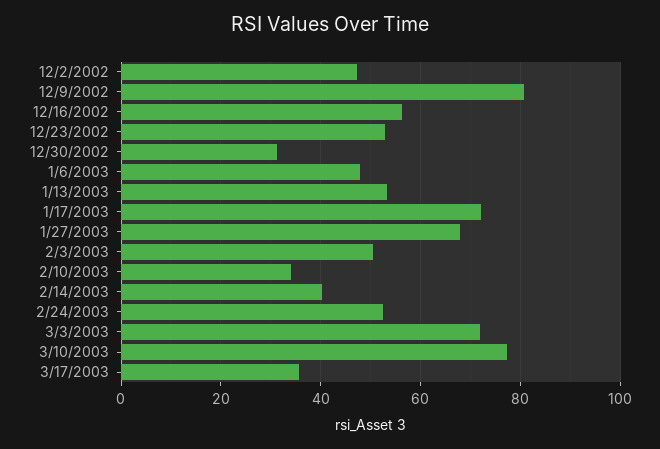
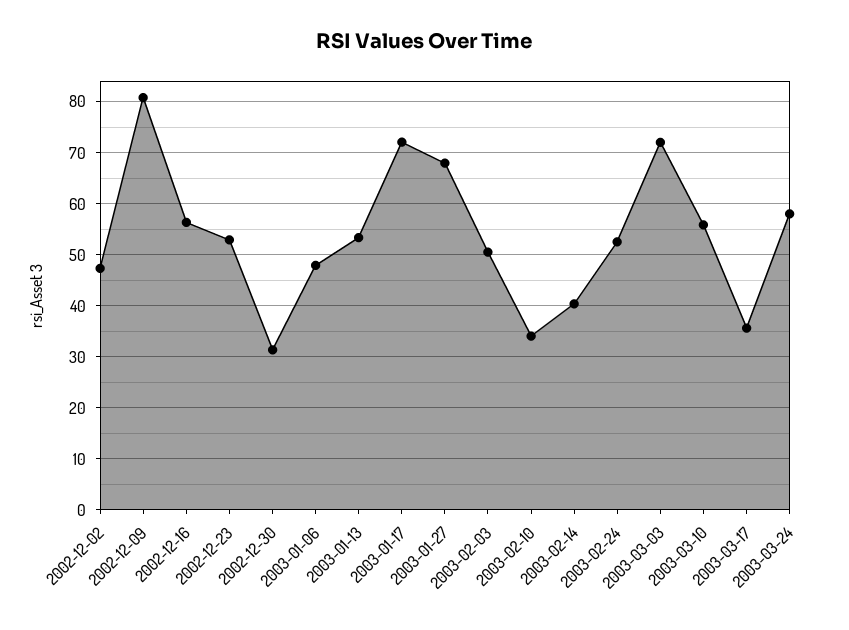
3/10/2003: 78 -> 56
2003-03-24: none -> 58

